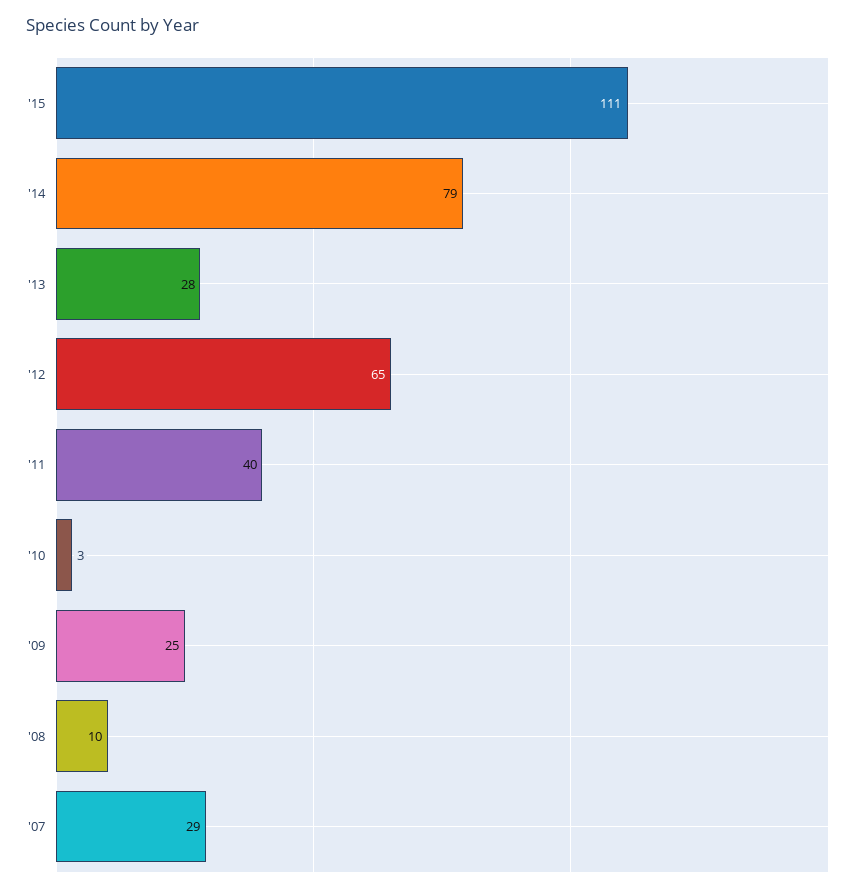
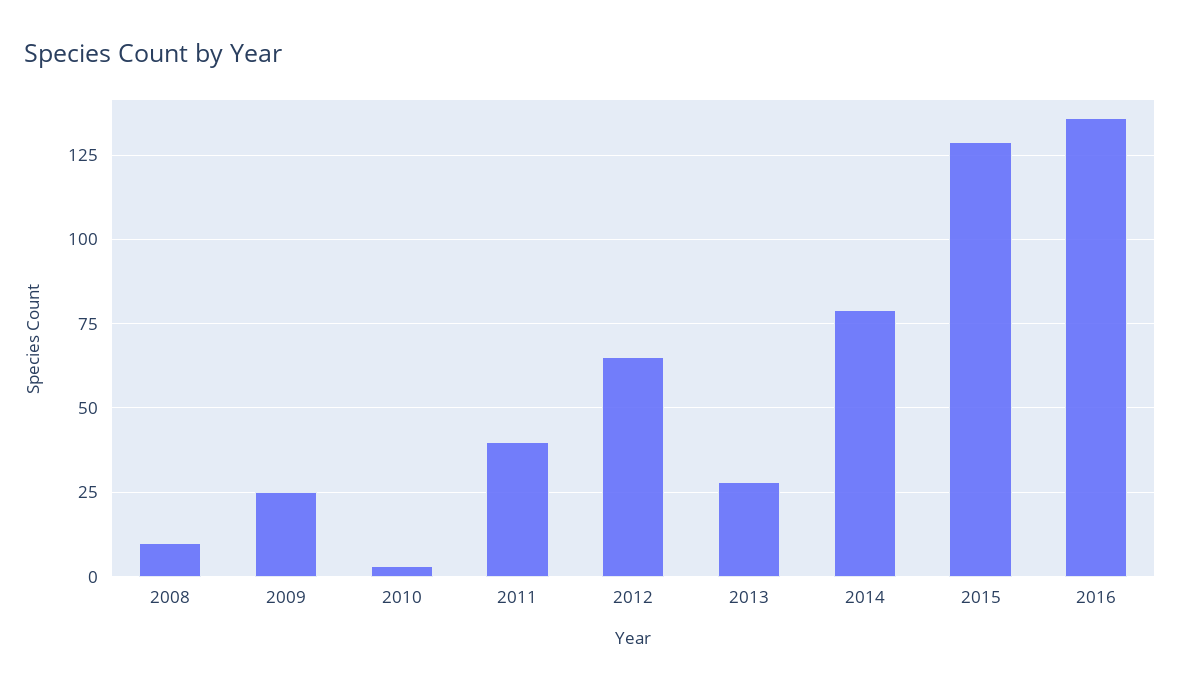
'15: 111 -> 130
'07: 29 -> none
2016: none -> 135

